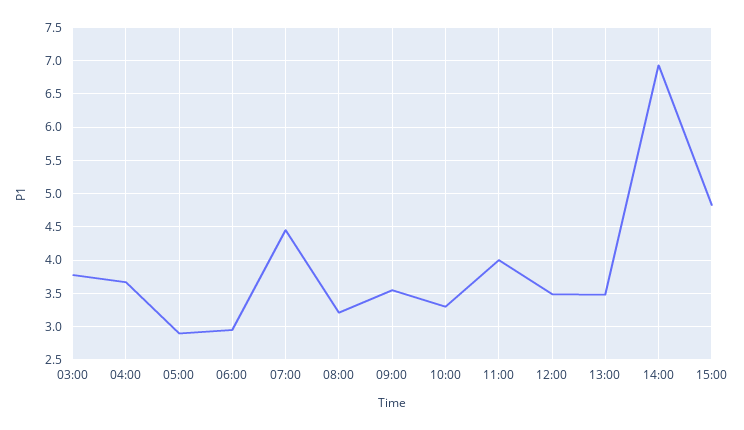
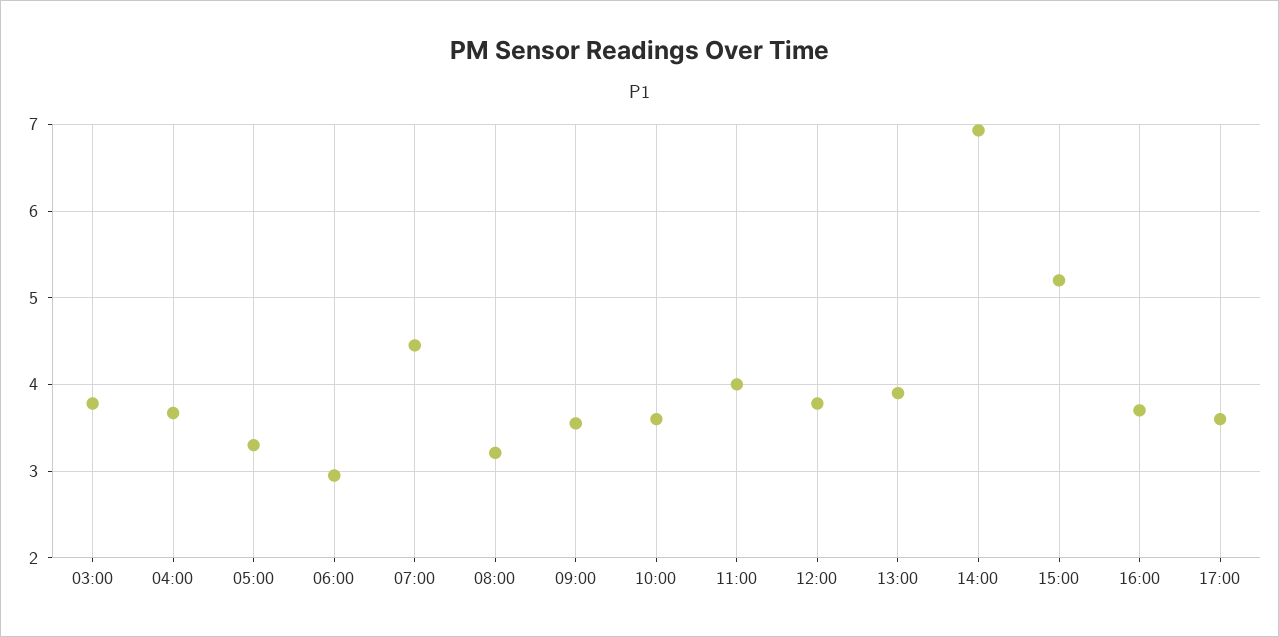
05:00: 2.9 -> 3.3
10:00: 3.3 -> 3.6
12:00: 3.5 -> 3.8
13:00: 3.5 -> 3.9
15:00: 4.8 -> 5.2
16:00: none -> 3.7
17:00: none -> 3.6

